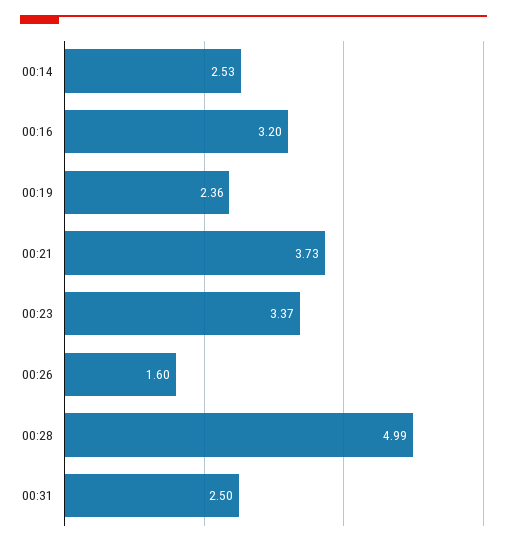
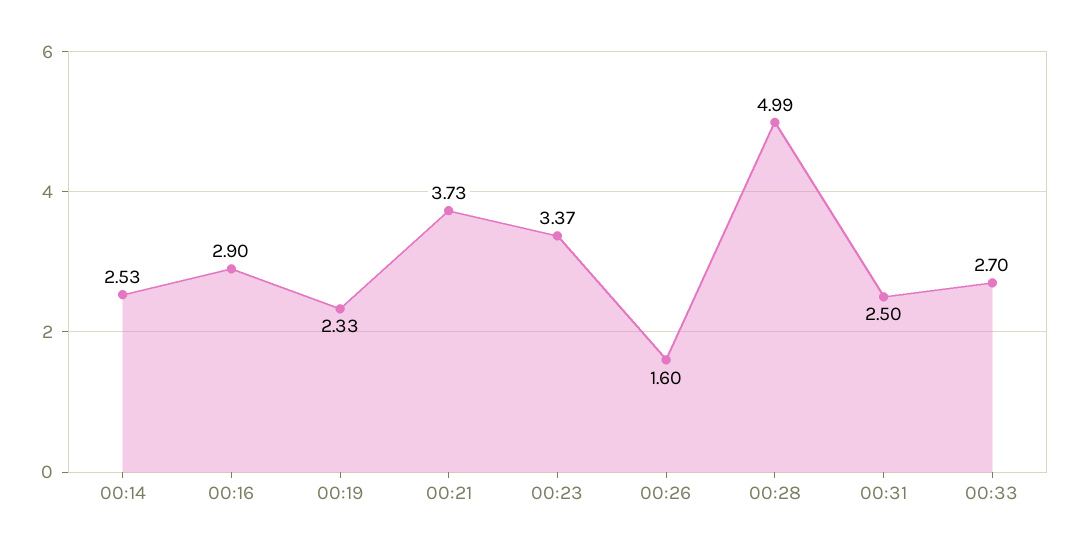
00:16: 3.2 -> 2.9
00:19: 2.36 -> 2.33
00:33: none -> 2.7

